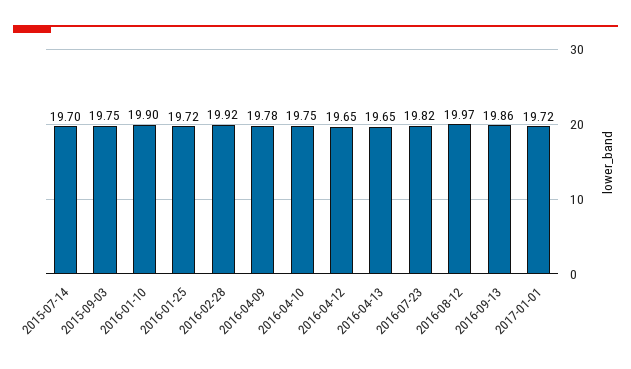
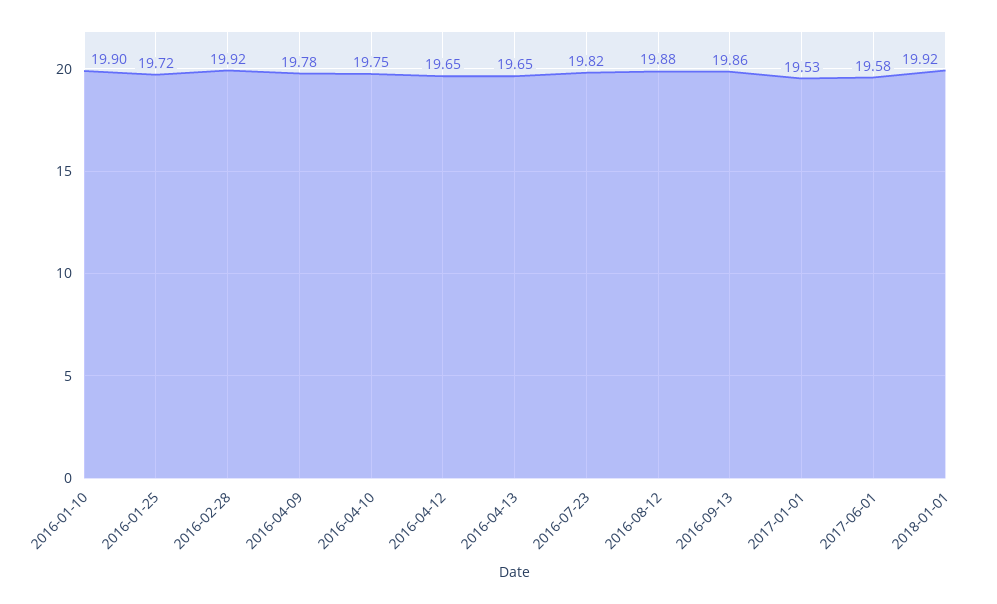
2015-07-14: 19.7 -> none
2015-09-03: 19.75 -> none
2016-08-12: 19.97 -> 19.88
2017-01-01: 19.72 -> 19.53
2017-06-01: none -> 19.58
2018-01-01: none -> 19.92

